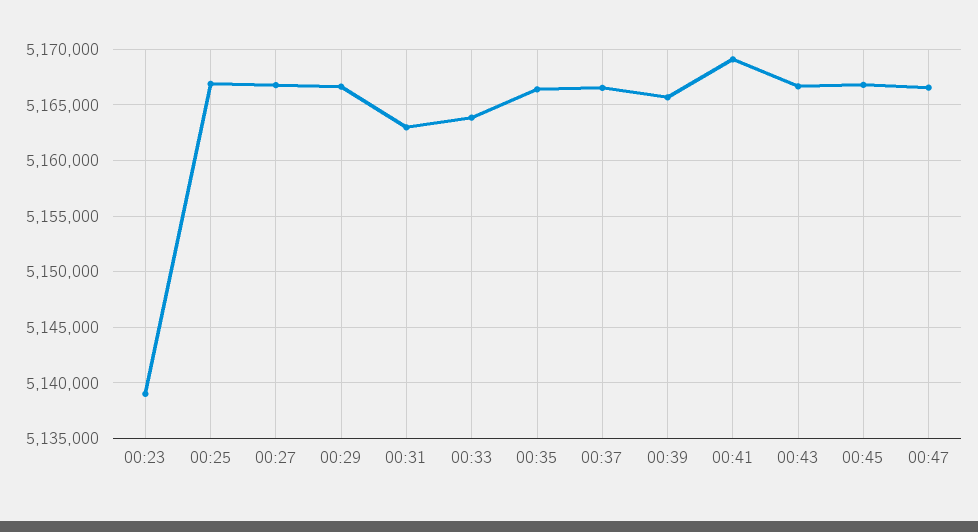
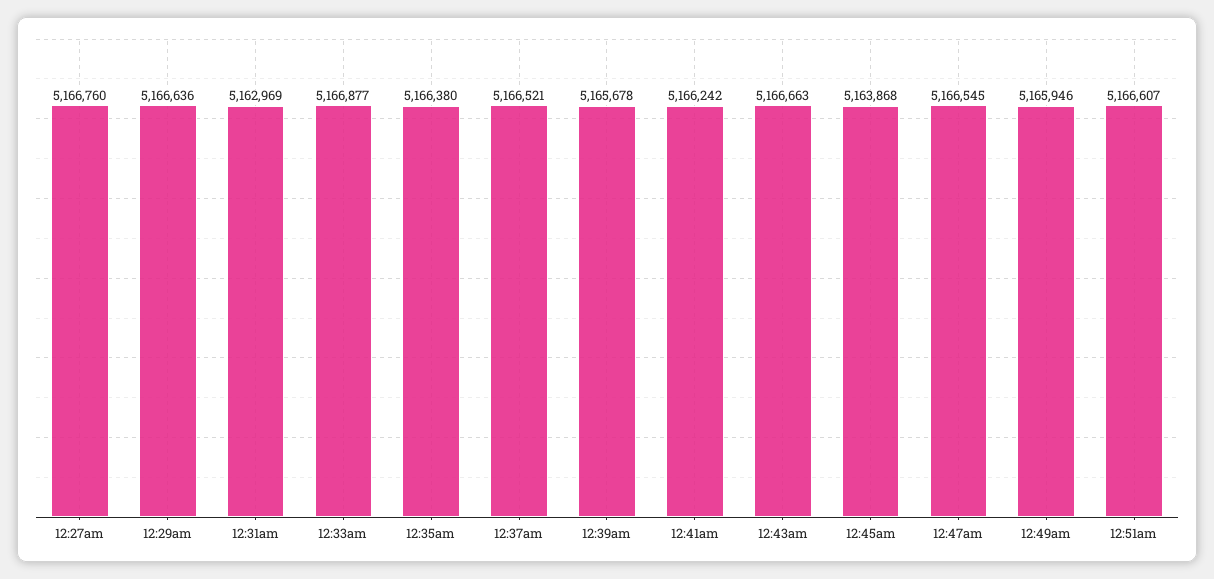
00:23: 5139000 -> none
00:25: 5167000 -> none
00:33: 5164000 -> 5166877
00:41: 5169000 -> 5166242
00:45: 5167000 -> 5163868
12:49am: none -> 5165946
12:51am: none -> 5166607

